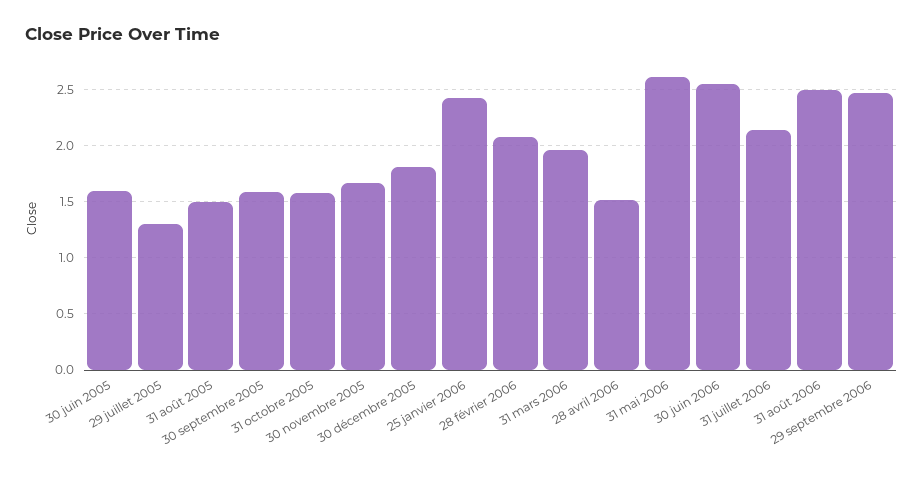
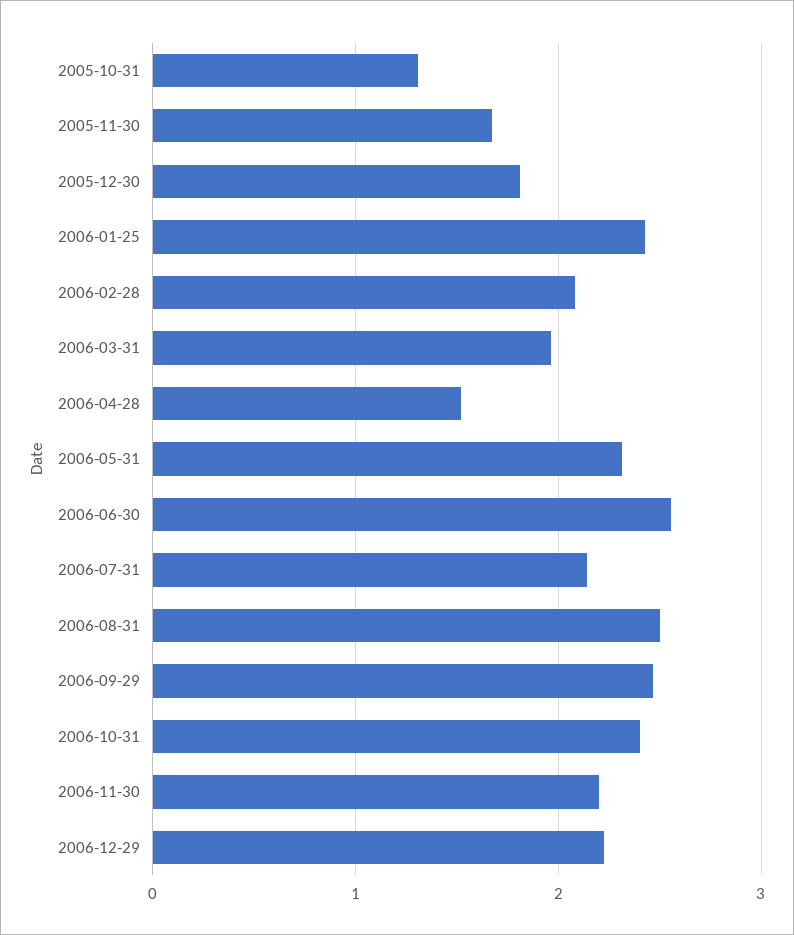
30 juin 2005: 1.6 -> none
29 juillet 2005: 1.3 -> none
31 août 2005: 1.5 -> none
30 septembre 2005: 1.6 -> none
31 octobre 2005: 1.6 -> 1.3
31 mai 2006: 2.6 -> 2.3
2006-10-31: none -> 2.4
2006-11-30: none -> 2.2
2006-12-29: none -> 2.2

